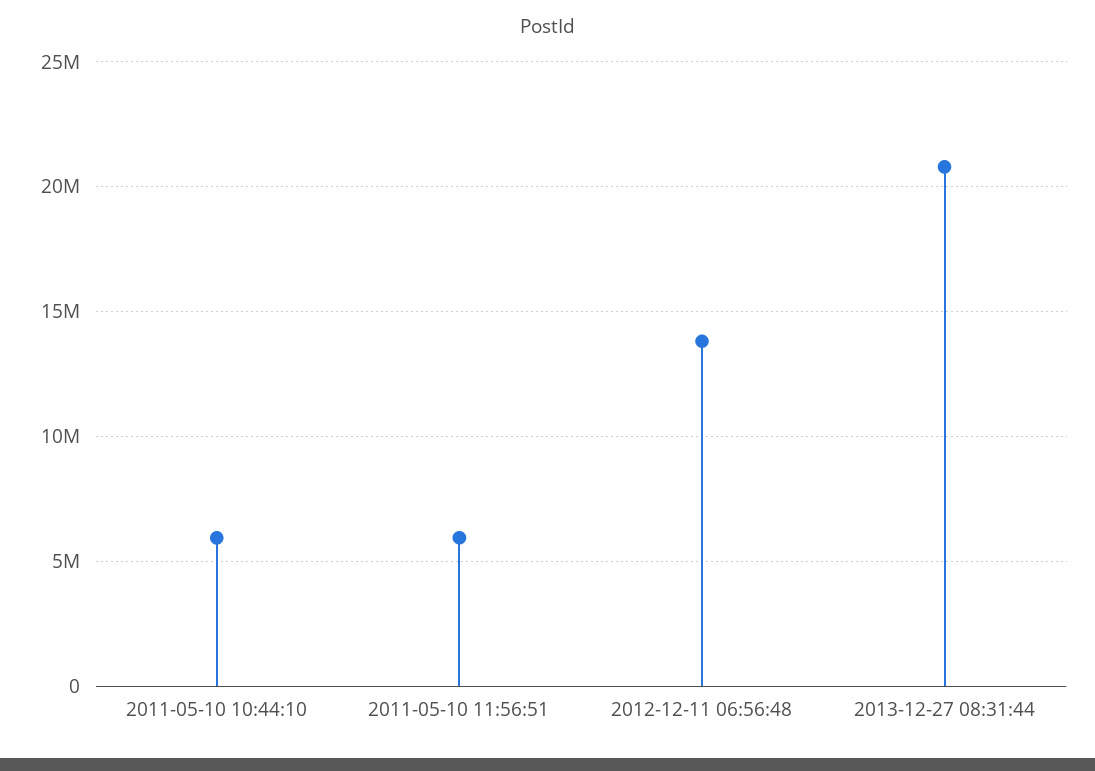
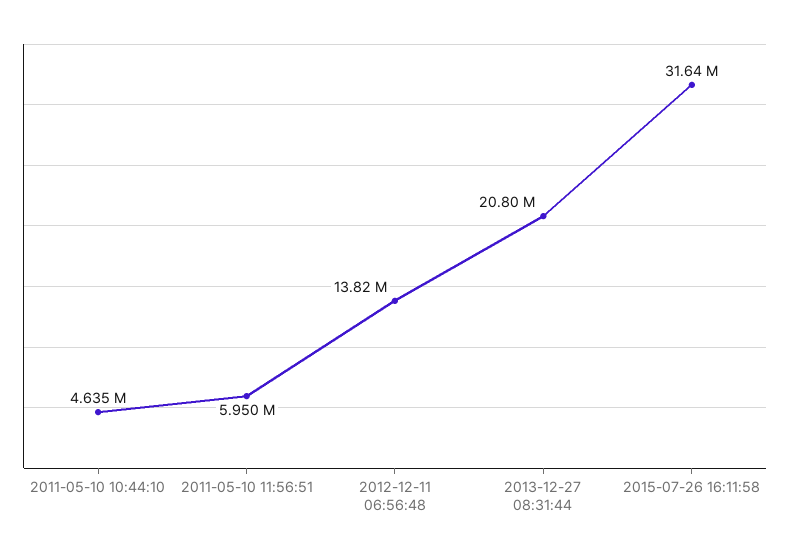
2011-05-10 10:44:10: 6000000 -> 4635000
2015-07-26 16:11:58: none -> 31640000

